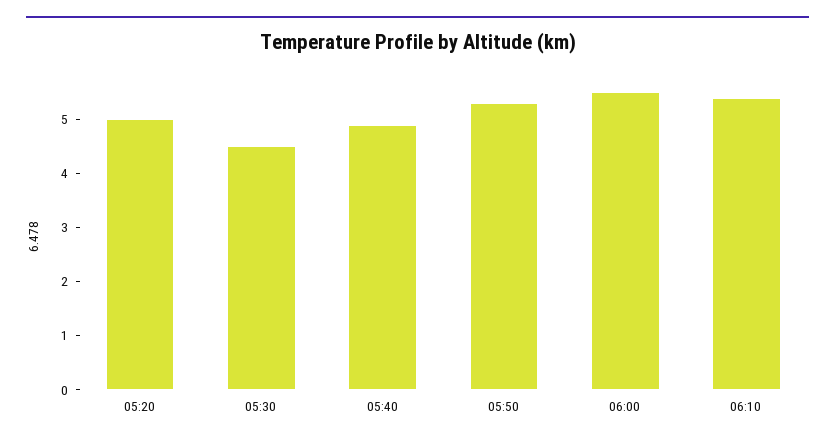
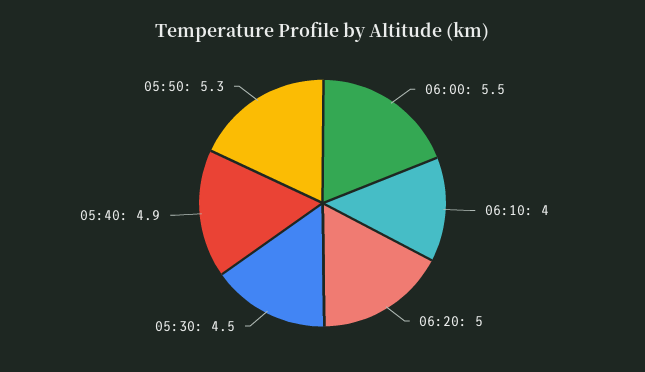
05:20: 5 -> none
06:10: 5.5 -> 4
06:20: none -> 5

